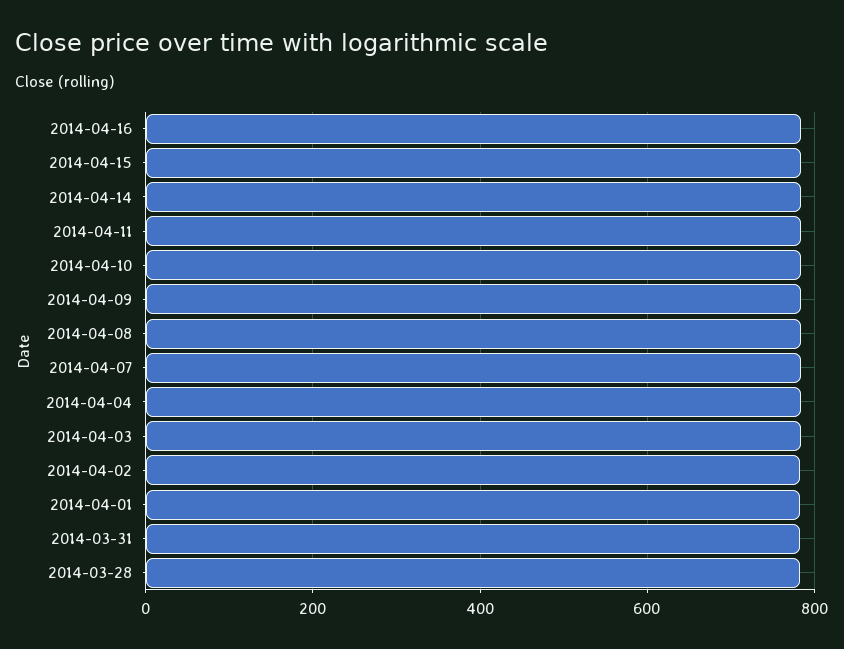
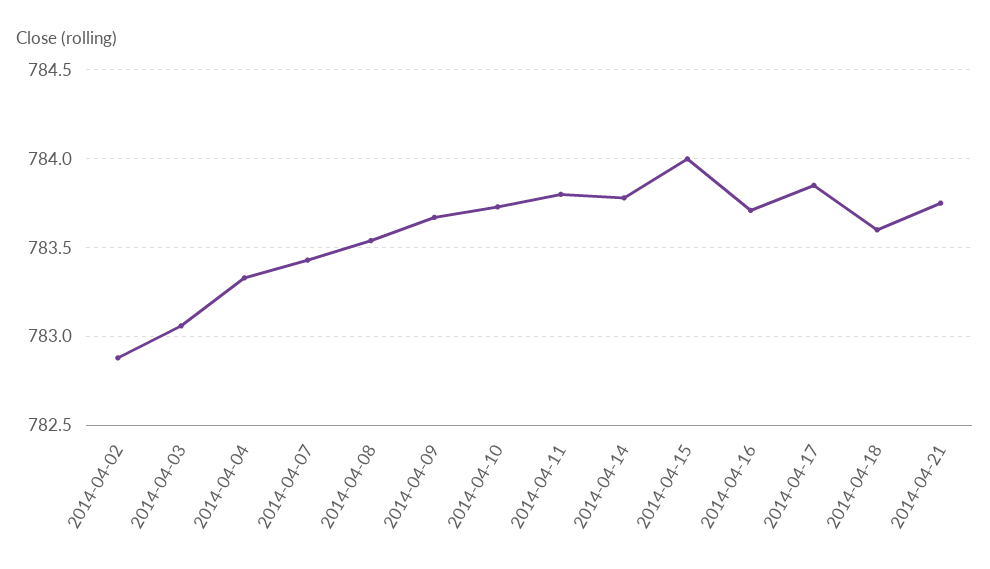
2014-04-01: 780 -> none
2014-03-31: 780 -> none
2014-03-28: 780 -> none
2014-04-17: none -> 783.85
2014-04-18: none -> 783.6
2014-04-21: none -> 783.75

